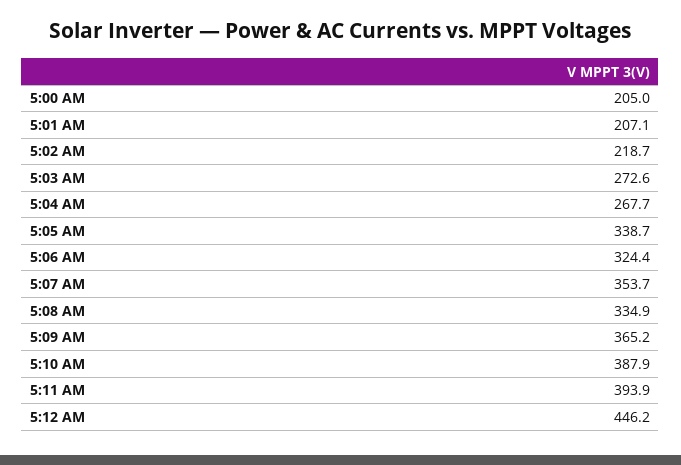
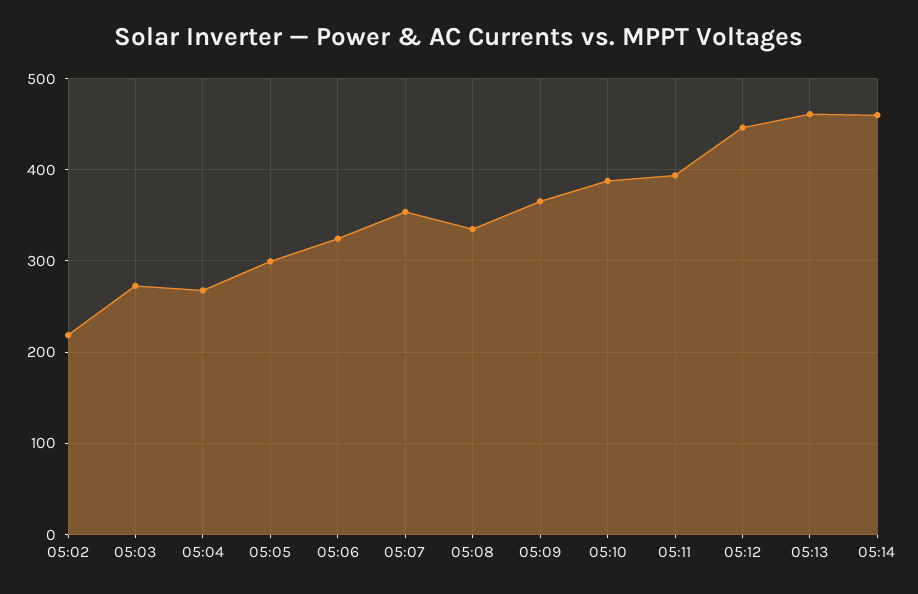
5:00 AM: 205 -> none
5:01 AM: 207.1 -> none
5:05 AM: 338.7 -> 300
05:13: none -> 460
05:14: none -> 460

